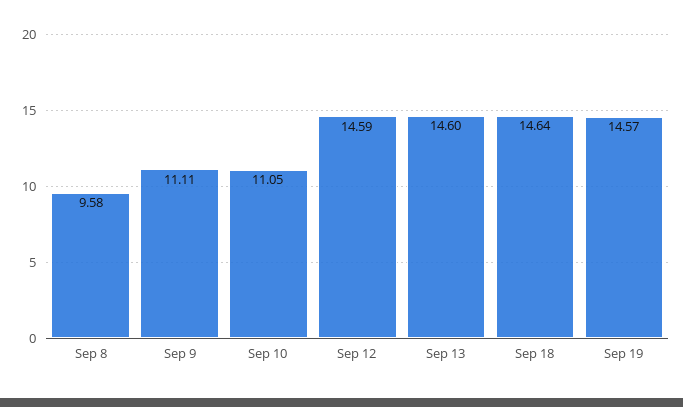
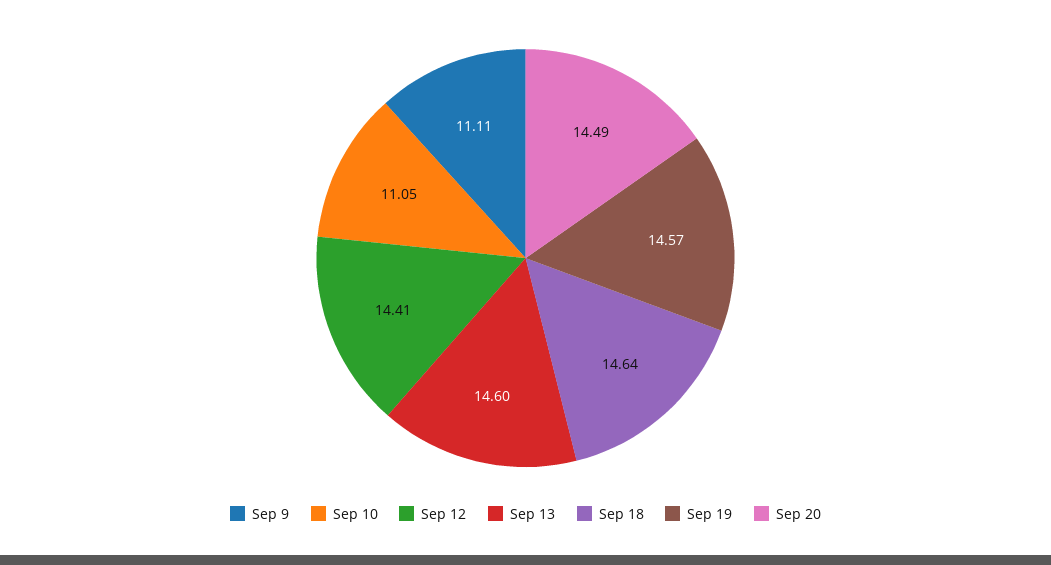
Sep 8: 9.58 -> none
Sep 12: 14.59 -> 14.41
Sep 20: none -> 14.49

